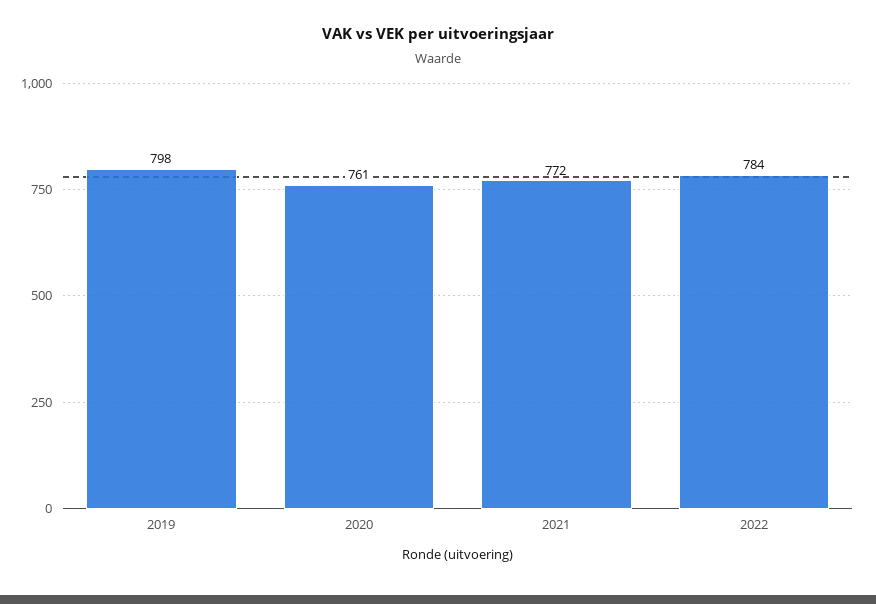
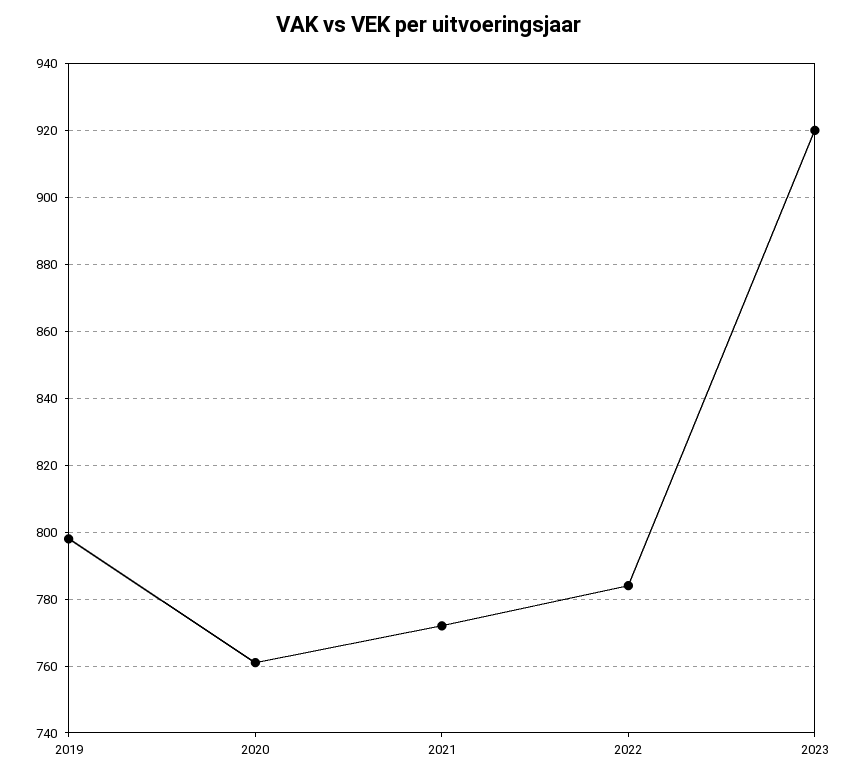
2023: none -> 920

